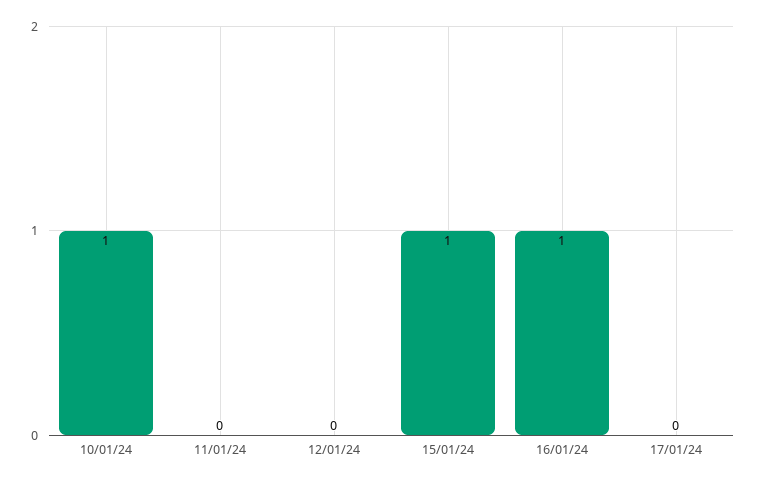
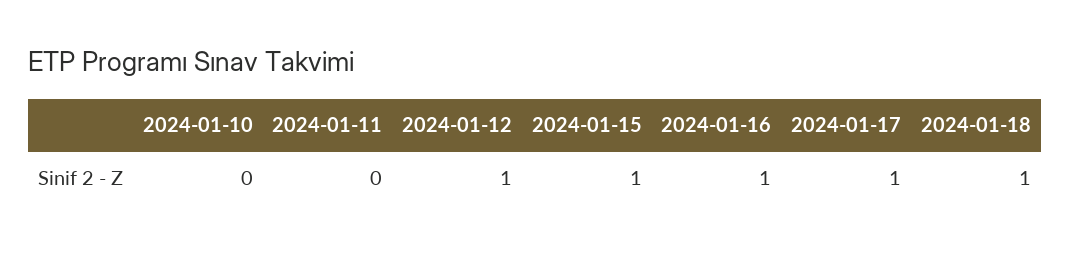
10/01/24: 1 -> 0
12/01/24: 0 -> 1
17/01/24: 0 -> 1
2024-01-18: none -> 1

